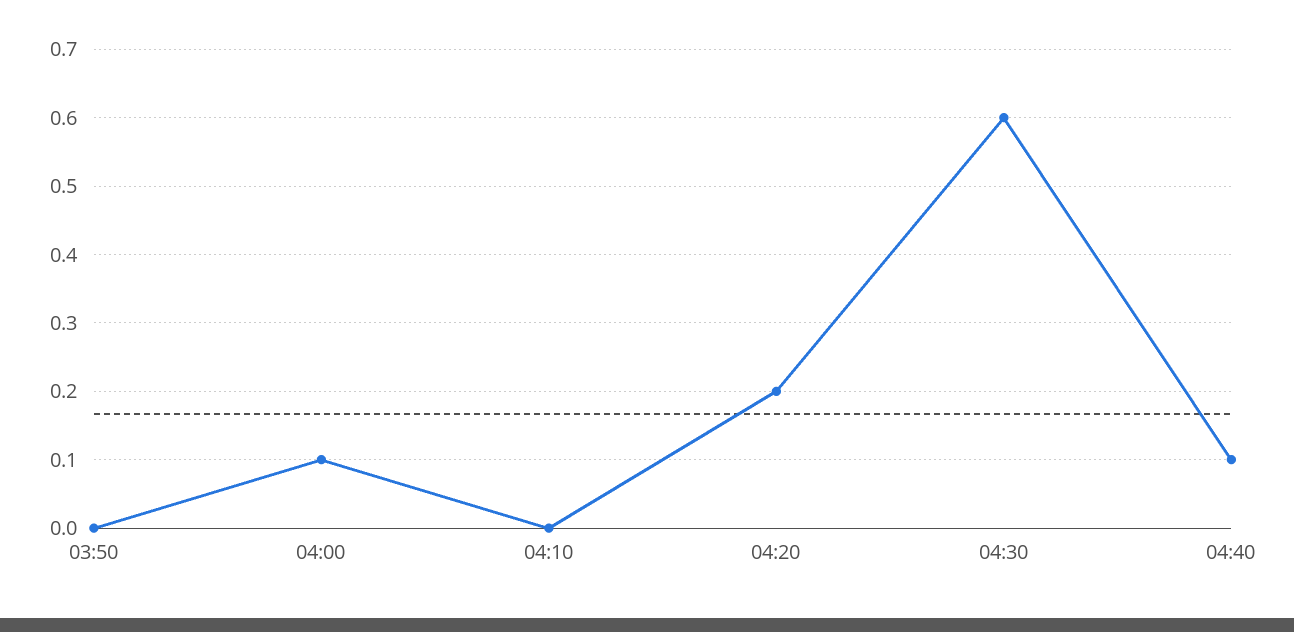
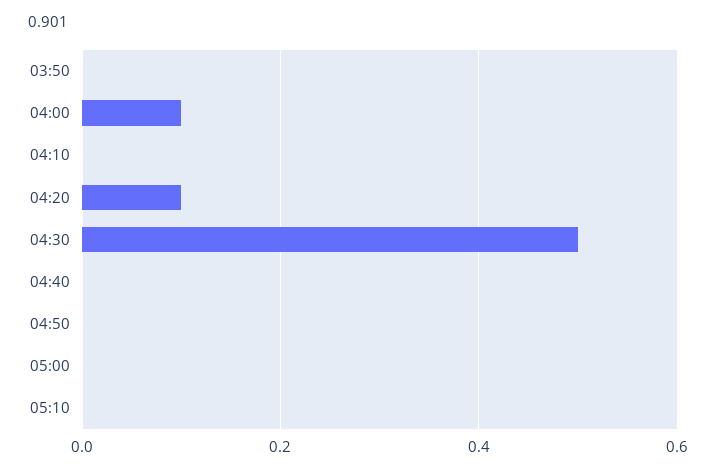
04:20: 0.2 -> 0.1
04:30: 0.6 -> 0.5
04:40: 0.1 -> 0
04:50: none -> 0
05:00: none -> 0
05:10: none -> 0

